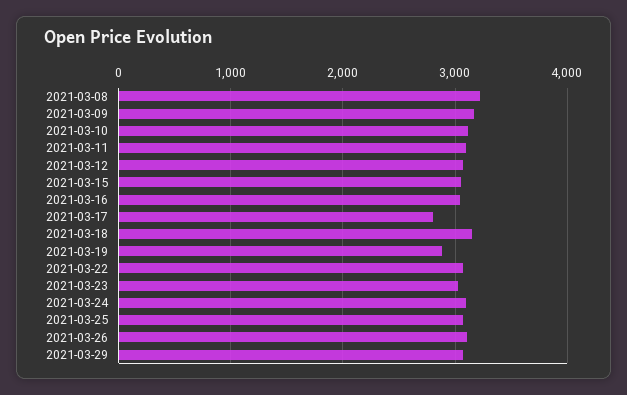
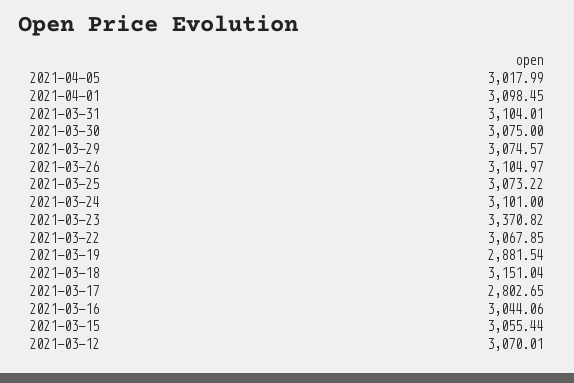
2021-03-08: 3200 -> none
2021-03-09: 3200 -> none
2021-03-10: 3100 -> none
2021-03-11: 3100 -> none
2021-03-23: 3000 -> 3370.82
2021-04-05: none -> 3017.99
2021-04-01: none -> 3098.45
2021-03-31: none -> 3104.01
2021-03-30: none -> 3075

